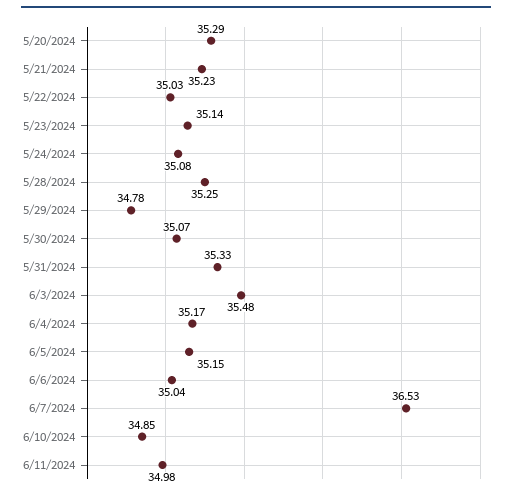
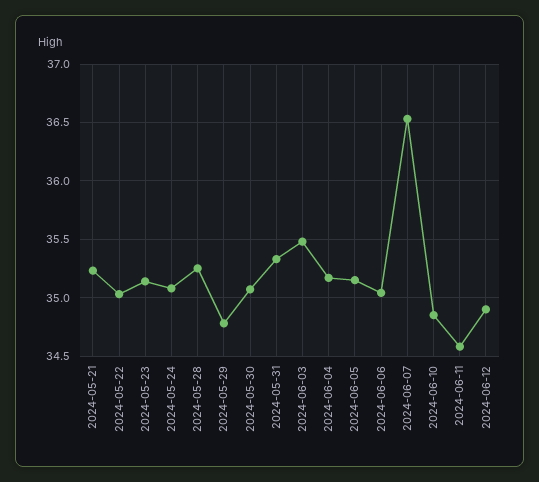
5/20/2024: 35.29 -> none
6/11/2024: 34.98 -> 34.6
2024-06-12: none -> 34.9

